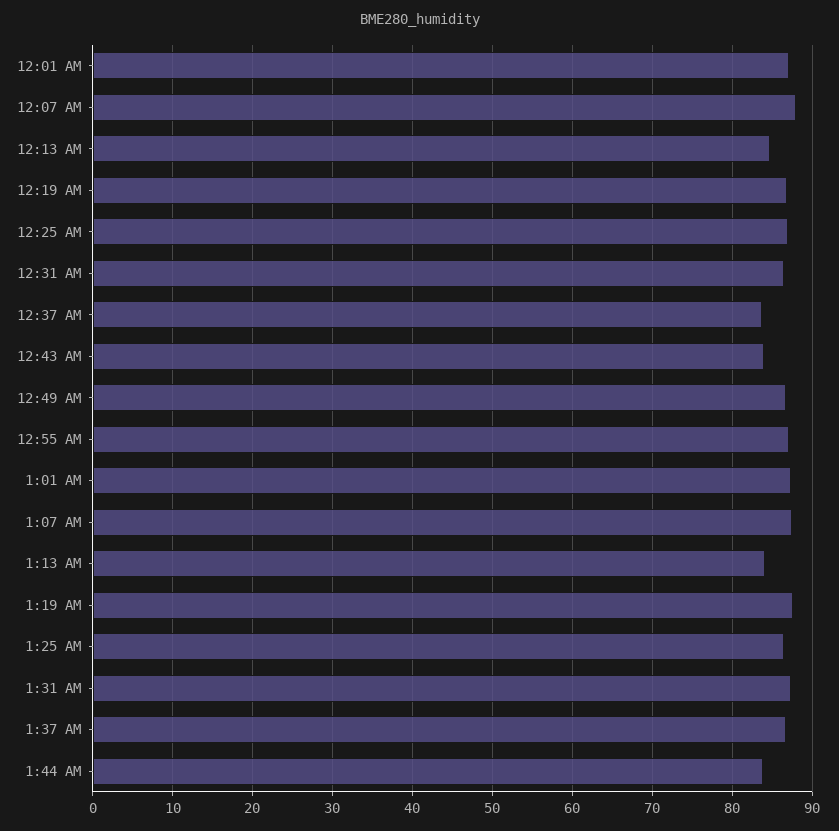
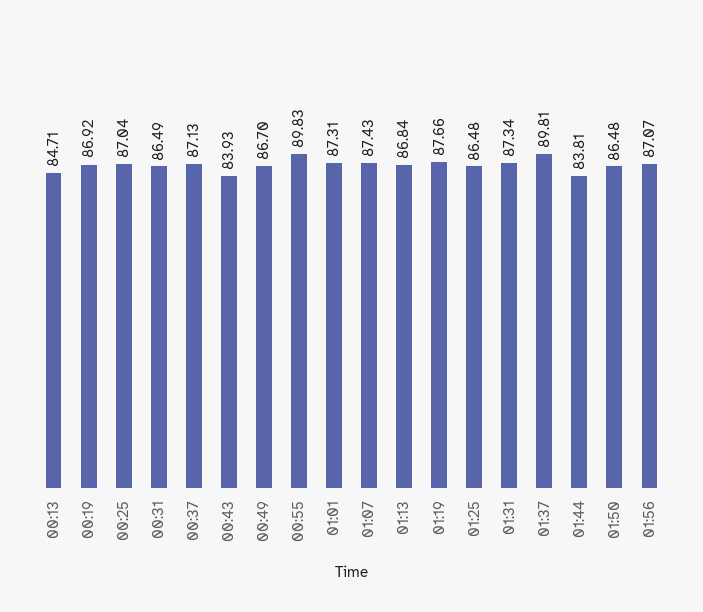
12:01 AM: 87 -> none
12:07 AM: 88 -> none
12:37 AM: 84 -> 87.13
12:55 AM: 87 -> 89.83
1:13 AM: 84 -> 86.84
1:37 AM: 87 -> 89.81
01:50: none -> 86.48
01:56: none -> 87.07

